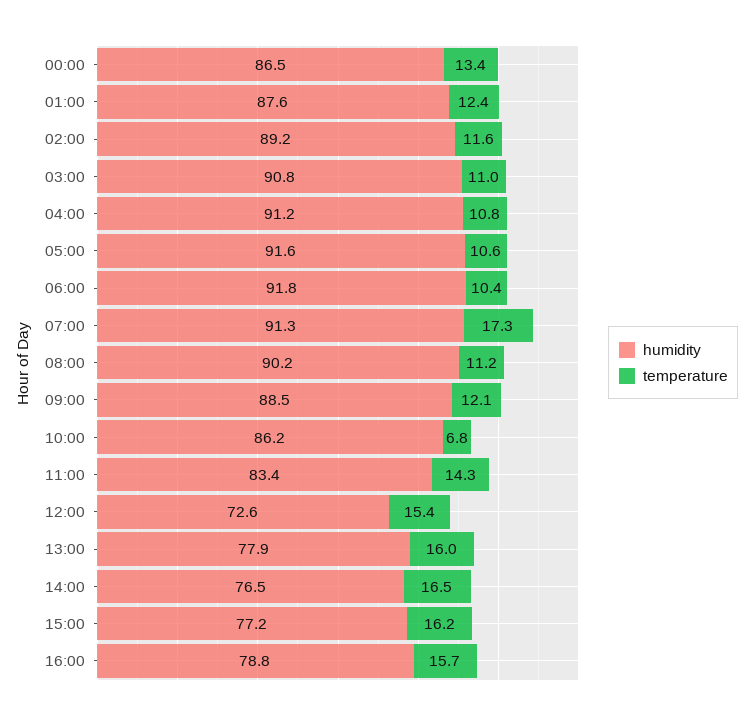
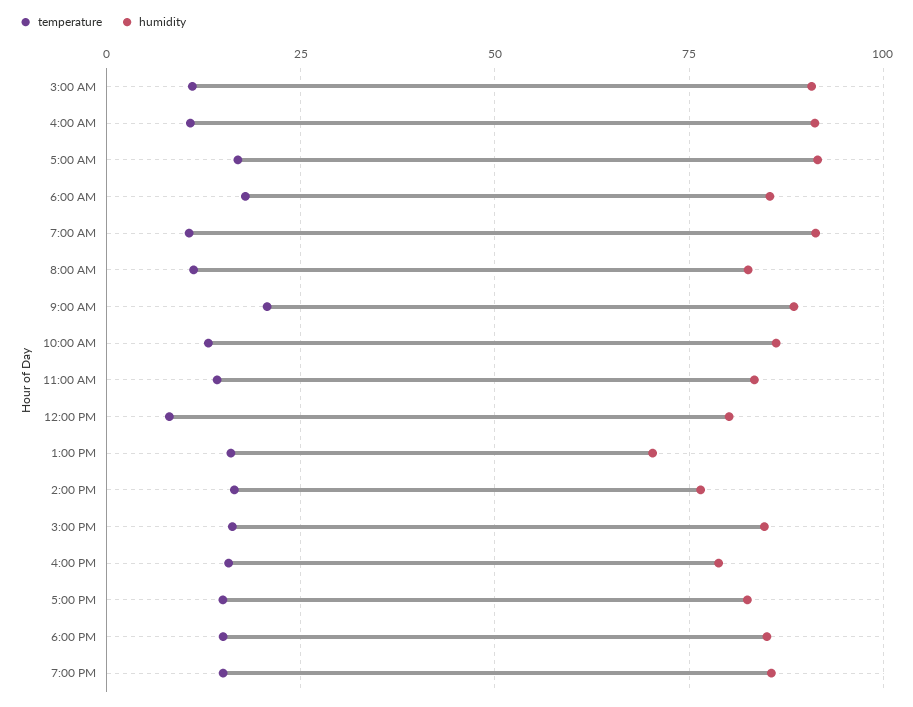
humidity, 00:00: 86.5 -> none
temperature, 00:00: 13.4 -> none
humidity, 01:00: 87.6 -> none
temperature, 01:00: 12.4 -> none
humidity, 02:00: 89.2 -> none
temperature, 02:00: 11.6 -> none
temperature, 05:00: 10.6 -> 17.5
humidity, 06:00: 91.8 -> 85
temperature, 06:00: 10.4 -> 17.5
temperature, 07:00: 17.3 -> 10
humidity, 08:00: 90.2 -> 82.5
temperature, 09:00: 12.1 -> 20
temperature, 10:00: 6.8 -> 12.5
humidity, 12:00: 72.6 -> 80
temperature, 12:00: 15.4 -> 7.5
humidity, 13:00: 77.9 -> 70
humidity, 15:00: 77.2 -> 85
temperature, 5:00 PM: none -> 15
humidity, 5:00 PM: none -> 82.5
temperature, 6:00 PM: none -> 15
humidity, 6:00 PM: none -> 85
temperature, 7:00 PM: none -> 15
humidity, 7:00 PM: none -> 85

